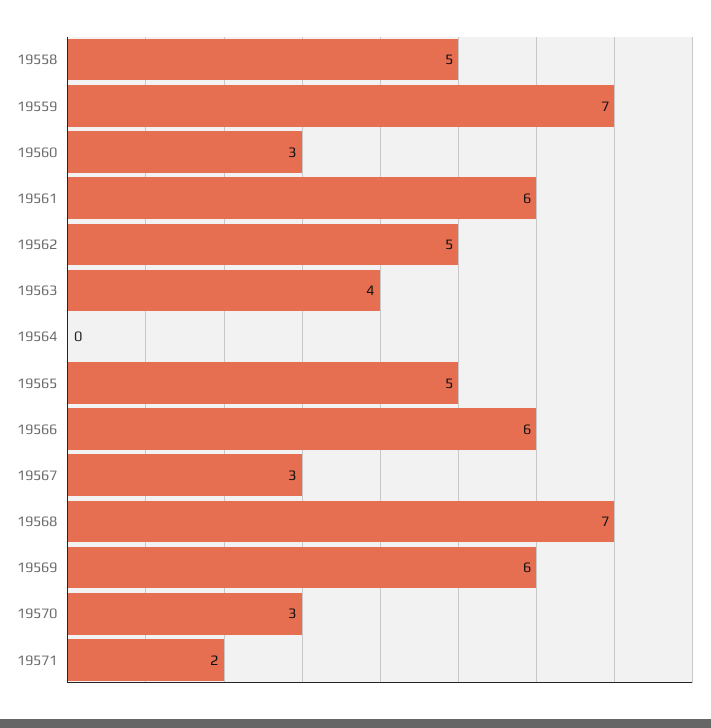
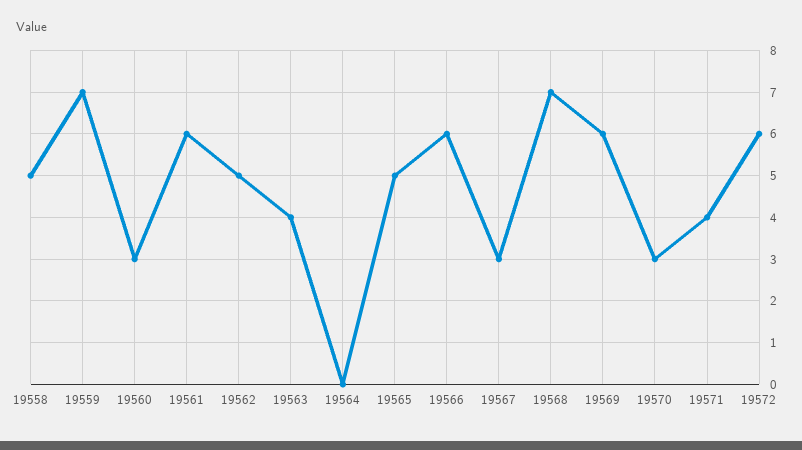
19571: 2 -> 4
19572: none -> 6

